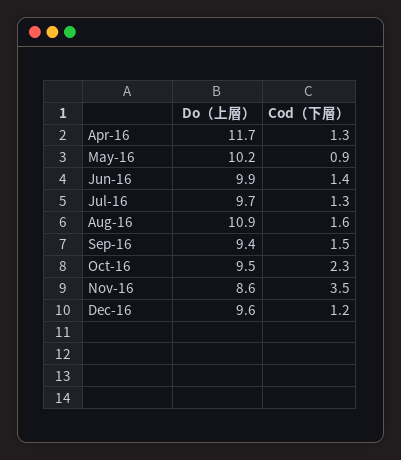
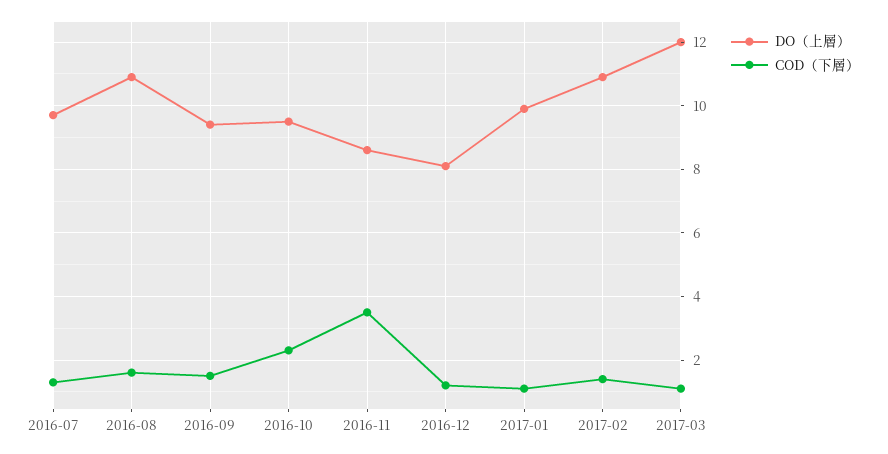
Do（上層）, Apr-16: 11.7 -> none
Cod（下層）, Apr-16: 1.3 -> none
Do（上層）, May-16: 10.2 -> none
Cod（下層）, May-16: 0.9 -> none
Do（上層）, Jun-16: 9.9 -> none
Cod（下層）, Jun-16: 1.4 -> none
Do（上層）, Dec-16: 9.6 -> 8
Do（上層）, 2017-01: none -> 10
Cod（下層）, 2017-01: none -> 1
Do（上層）, 2017-02: none -> 11
Cod（下層）, 2017-02: none -> 1.5
Do（上層）, 2017-03: none -> 12
Cod（下層）, 2017-03: none -> 1

